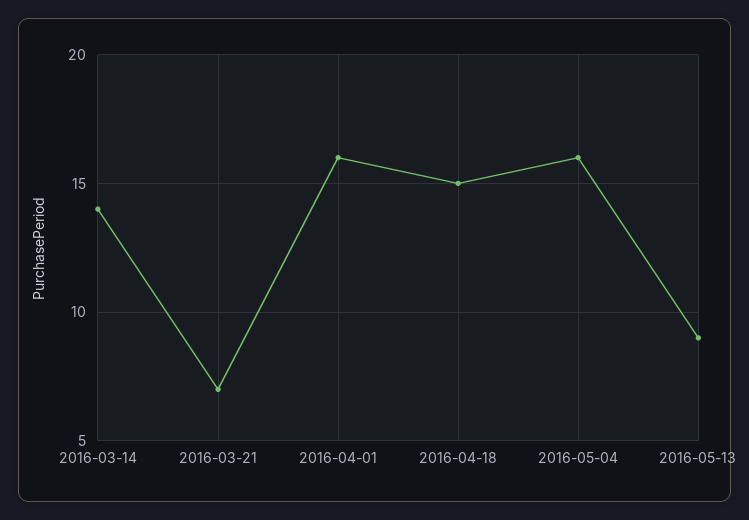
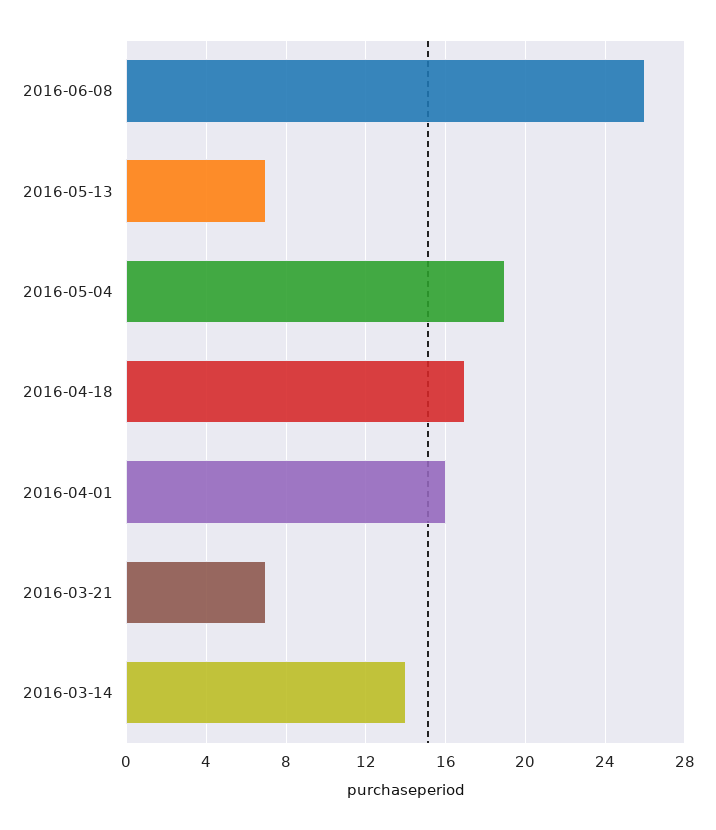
2016-04-18: 15 -> 17
2016-05-04: 16 -> 19
2016-05-13: 9 -> 7
2016-06-08: none -> 26

